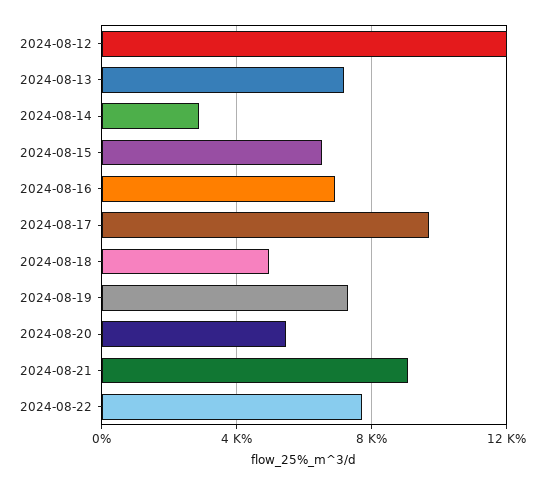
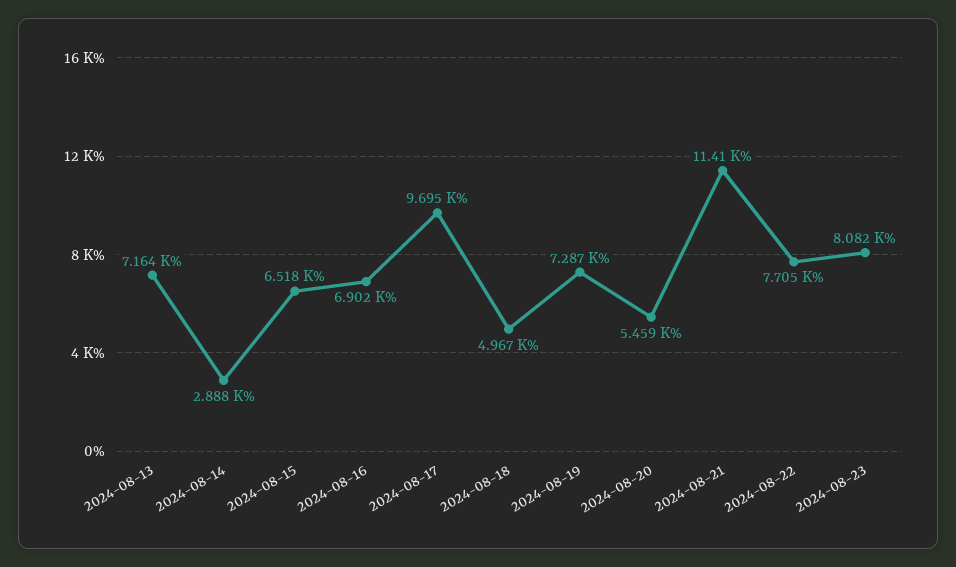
2024-08-12: 12000 -> none
2024-08-21: 9000 -> 11410
2024-08-23: none -> 8082

